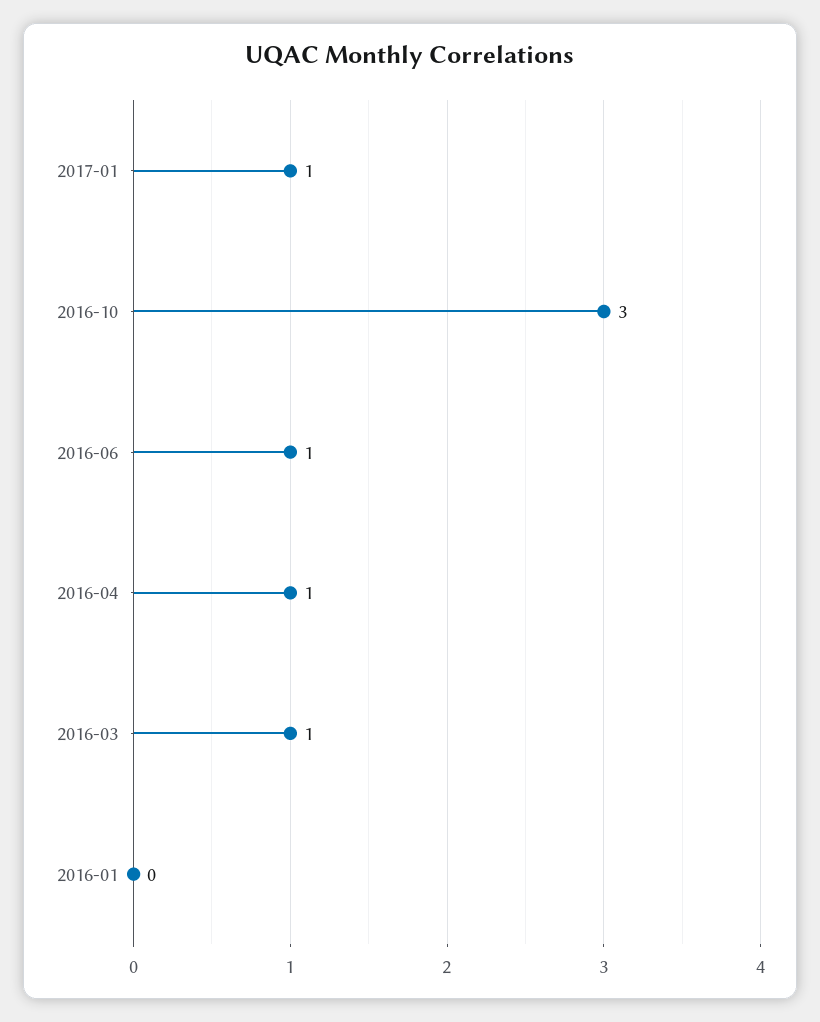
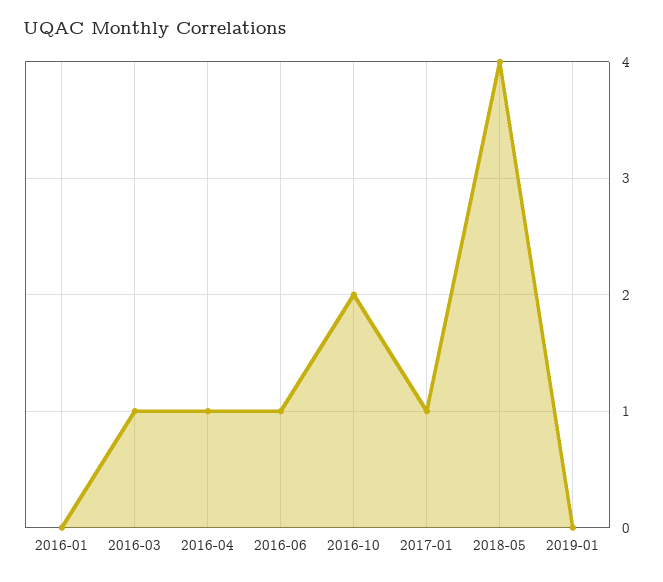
2016-10: 3 -> 2
2018-05: none -> 4
2019-01: none -> 0

